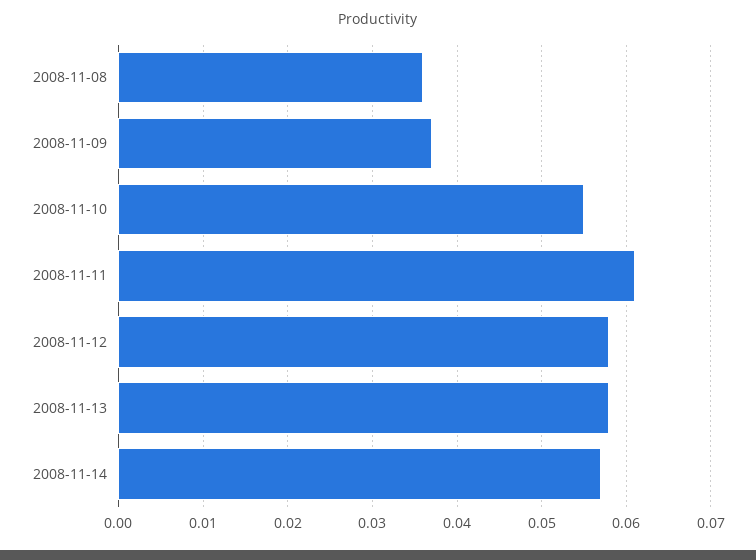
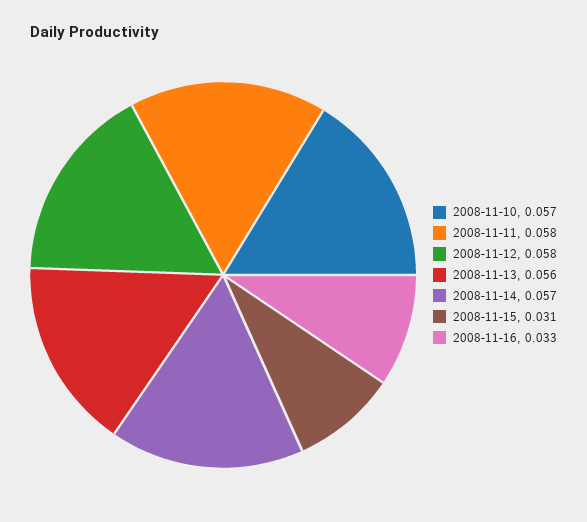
2008-11-08: 0.036 -> none
2008-11-09: 0.037 -> none
2008-11-10: 0.055 -> 0.057
2008-11-11: 0.061 -> 0.058
2008-11-13: 0.058 -> 0.056
2008-11-15: none -> 0.031
2008-11-16: none -> 0.033

